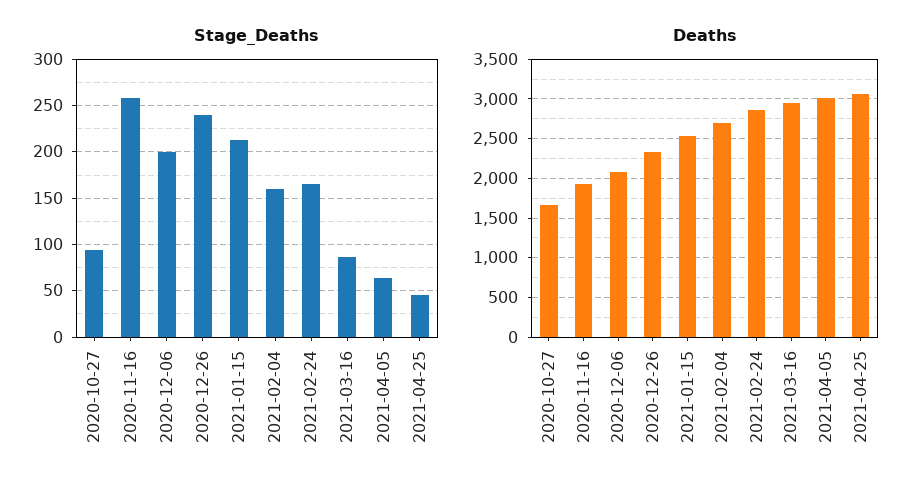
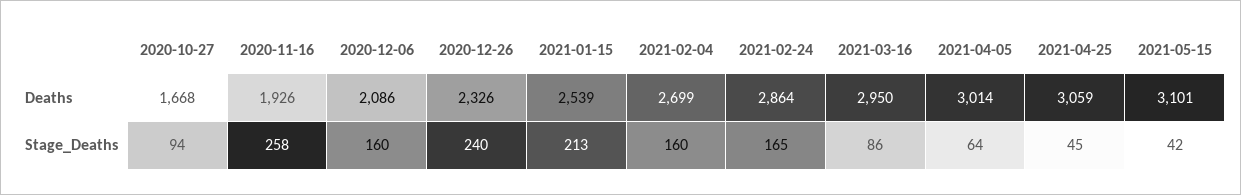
Stage_Deaths, 2020-12-06: 200 -> 160
Deaths, 2021-05-15: none -> 3101
Stage_Deaths, 2021-05-15: none -> 42

